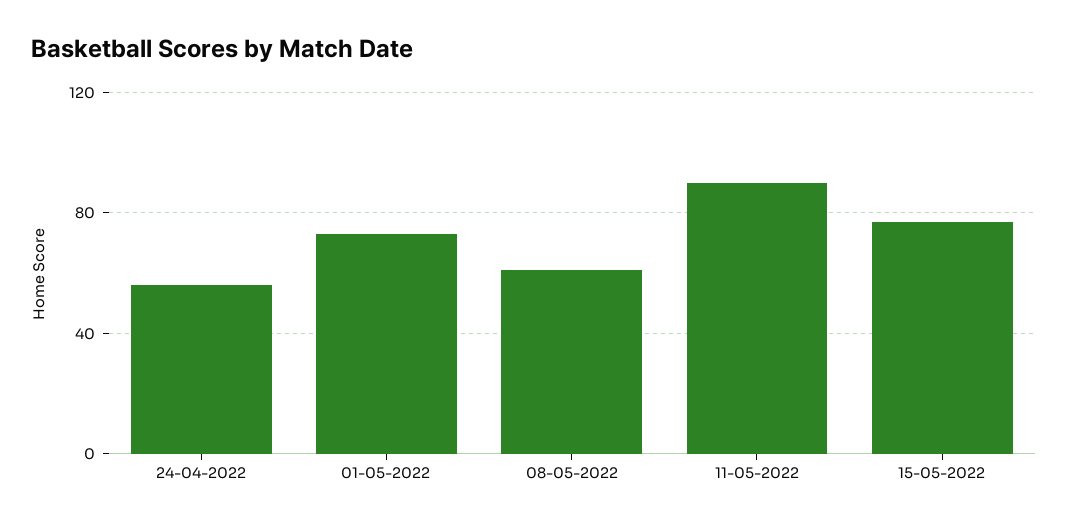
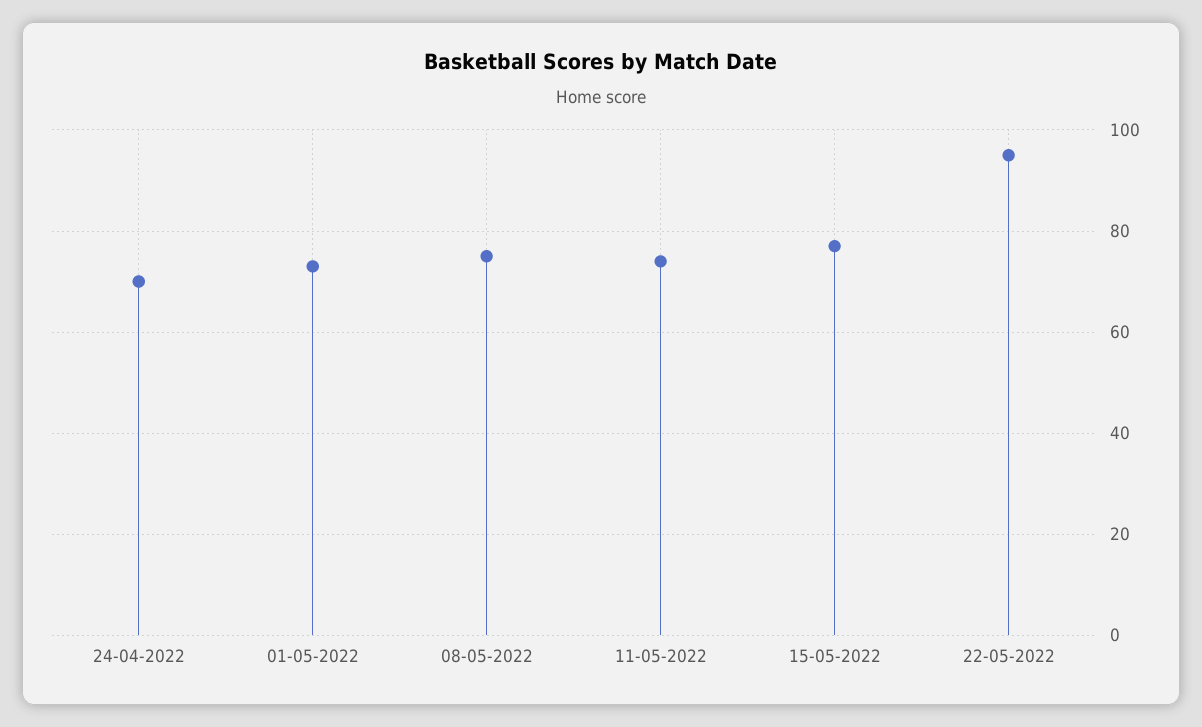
24-04-2022: 55 -> 70
08-05-2022: 60 -> 75
11-05-2022: 90 -> 75
22-05-2022: none -> 95

